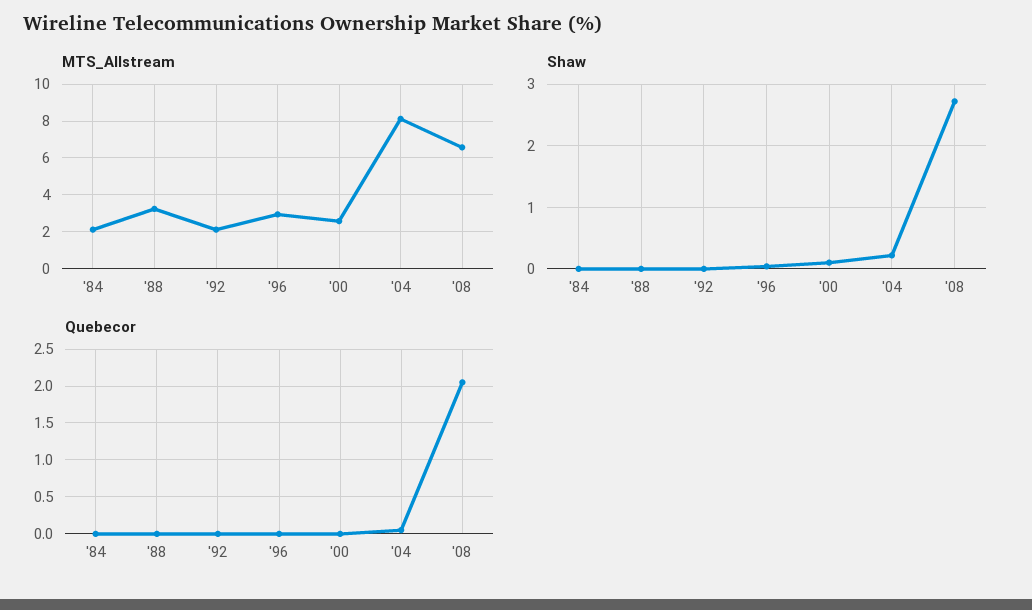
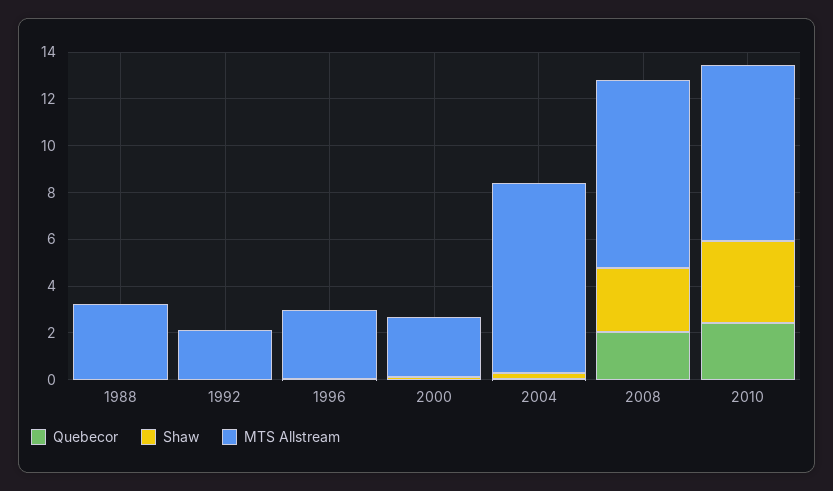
MTS_Allstream, '84: 2 -> none
MTS_Allstream, '08: 6.5 -> 8
Shaw, '84: 0 -> none
Quebecor, '84: 0 -> none
Quebecor, 2010: none -> 2.5
Shaw, 2010: none -> 3.5
MTS_Allstream, 2010: none -> 7.5

